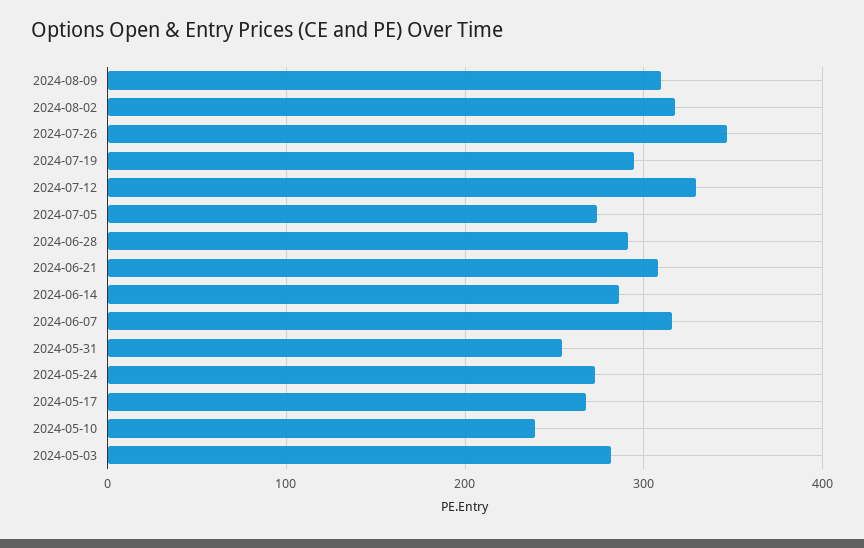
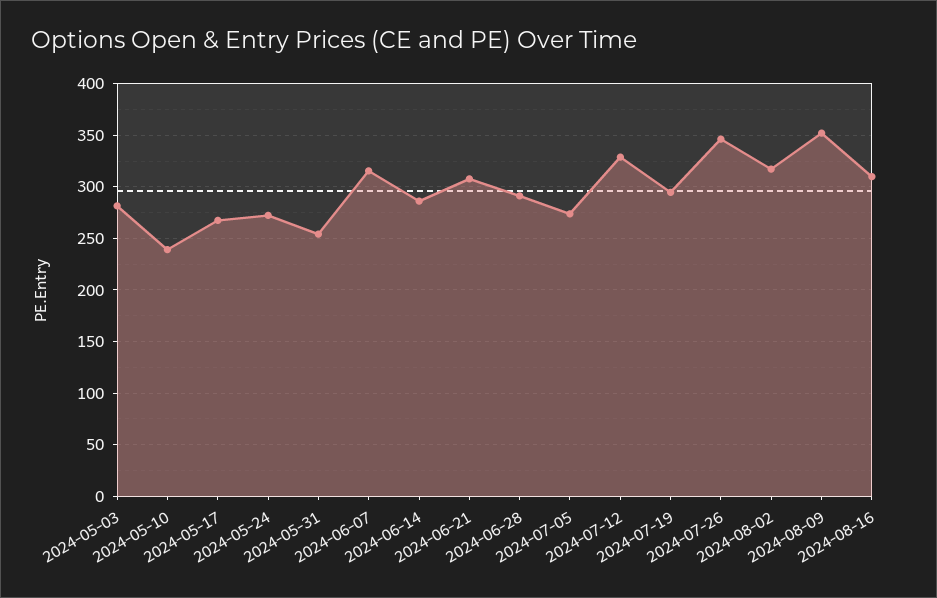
2024-08-09: 310 -> 350
2024-08-16: none -> 310

